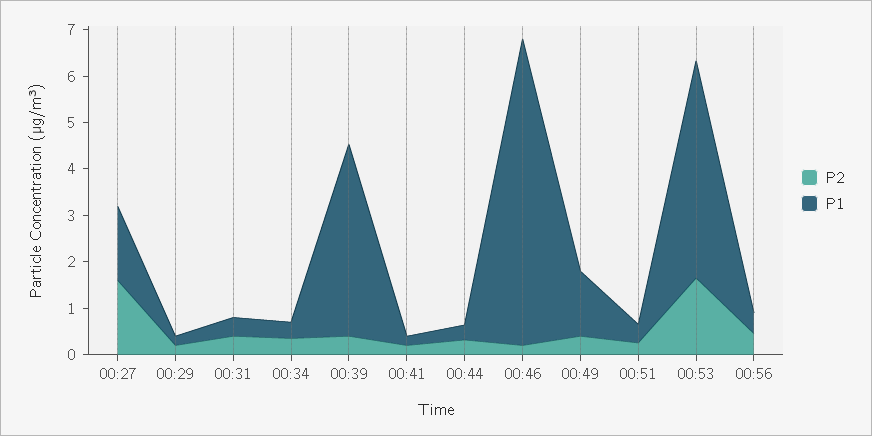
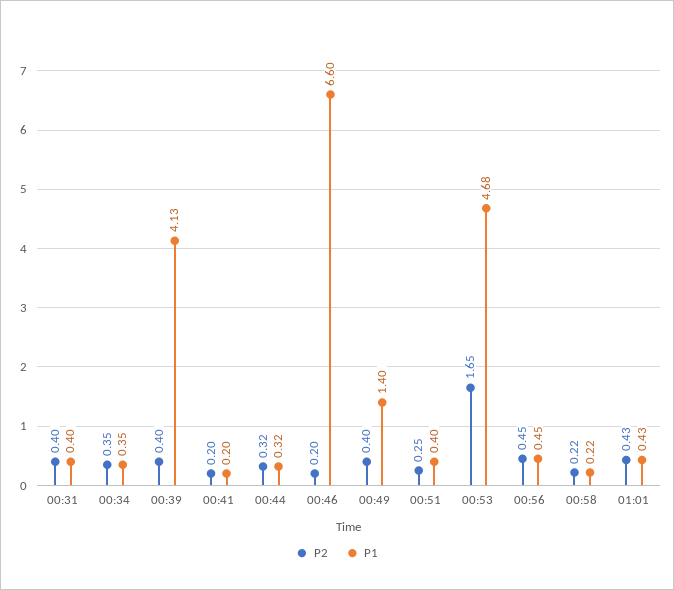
P2, 00:27: 1.6 -> none
P1, 00:27: 1.6 -> none
P2, 00:29: 0.2 -> none
P1, 00:29: 0.2 -> none
P2, 00:58: none -> 0.22
P1, 00:58: none -> 0.22
P2, 01:01: none -> 0.43
P1, 01:01: none -> 0.43

